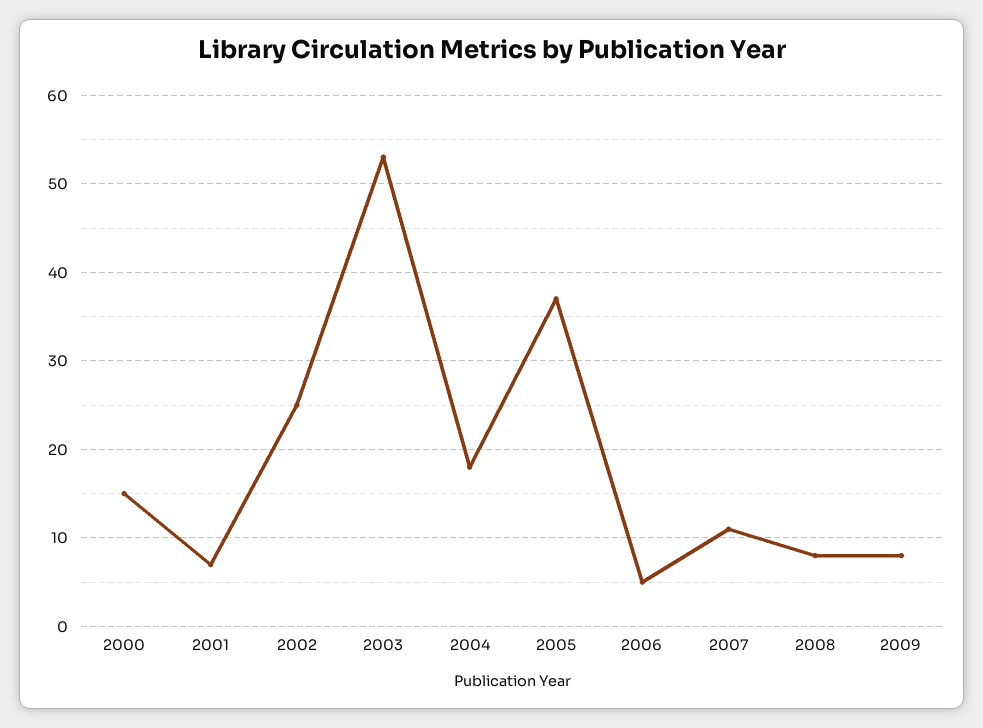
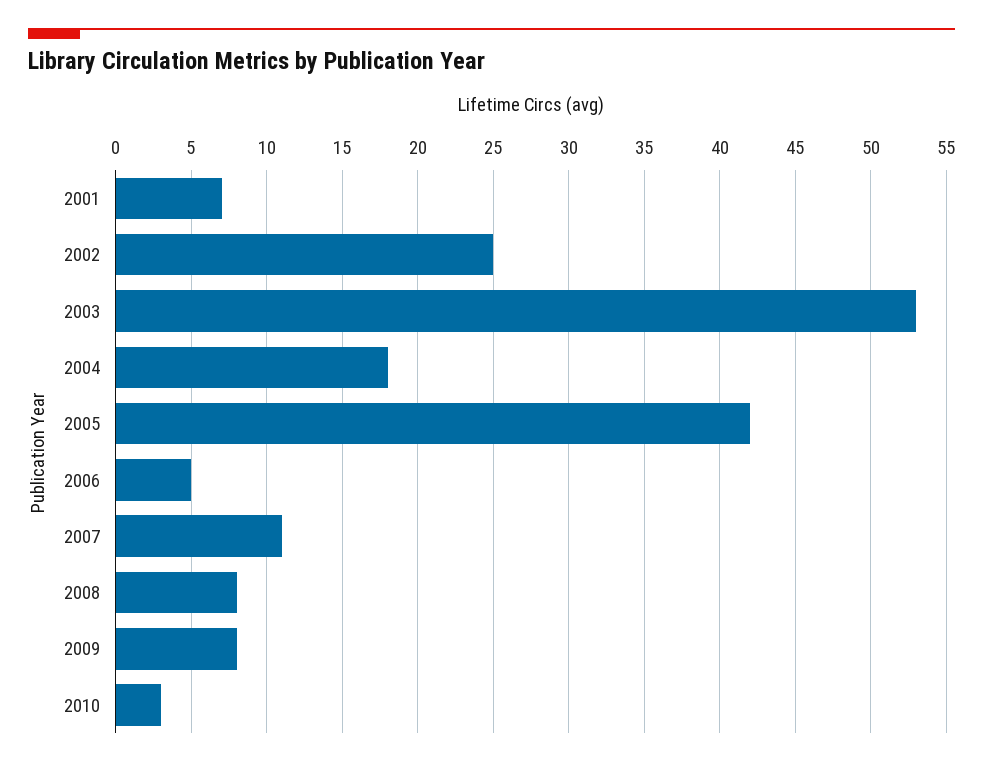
2000: 15 -> none
2005: 37 -> 42
2010: none -> 3

